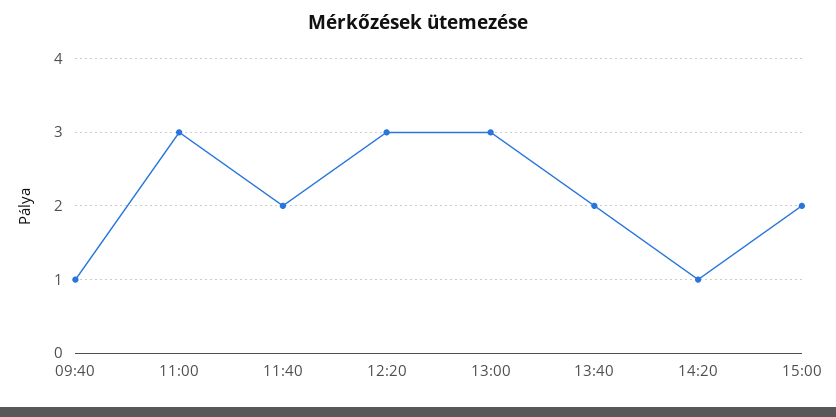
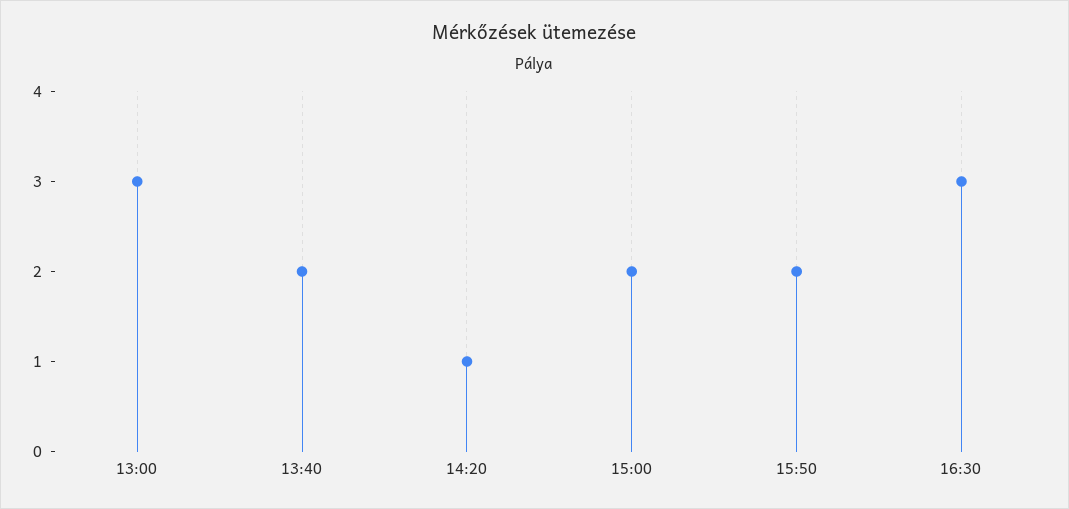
09:40: 1 -> none
11:00: 3 -> none
11:40: 2 -> none
12:20: 3 -> none
15:50: none -> 2
16:30: none -> 3

